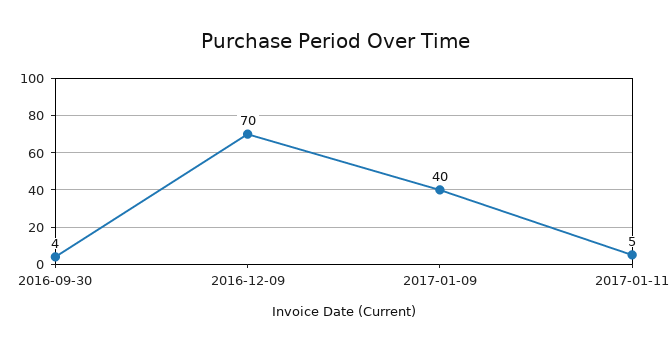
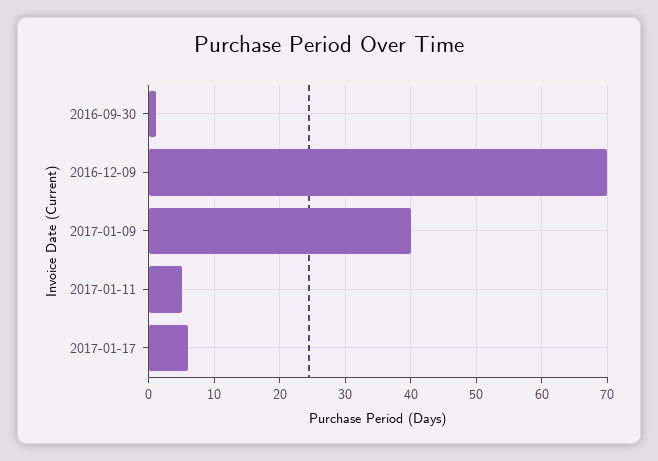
2016-09-30: 4 -> 1
2017-01-17: none -> 6

